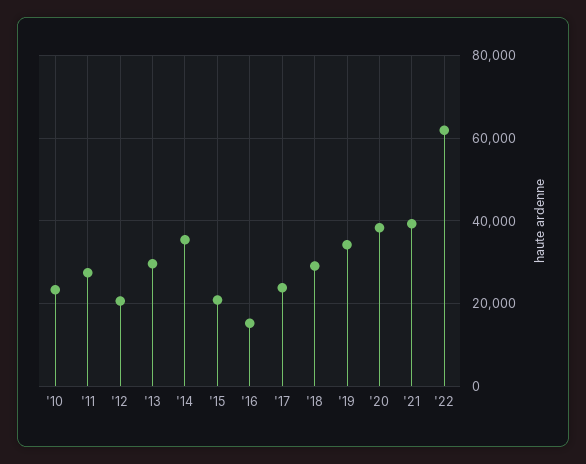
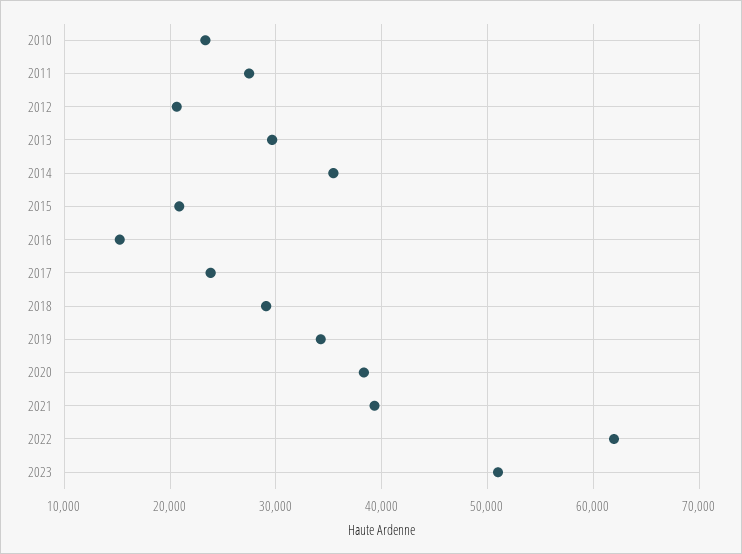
2023: none -> 51000

